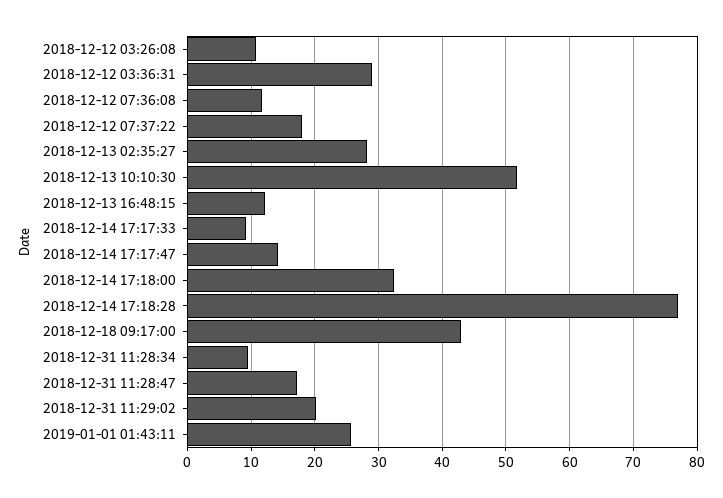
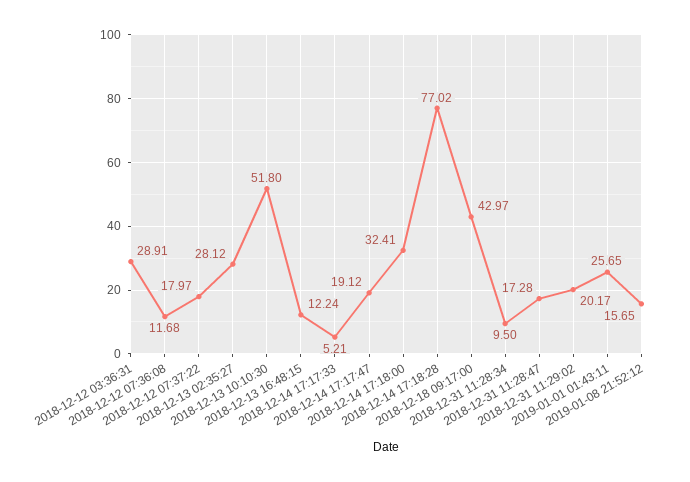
2018-12-12 03:26:08: 11 -> none
2018-12-14 17:17:33: 9 -> 5.21
2018-12-14 17:17:47: 14 -> 19.12
2019-01-08 21:52:12: none -> 15.65

